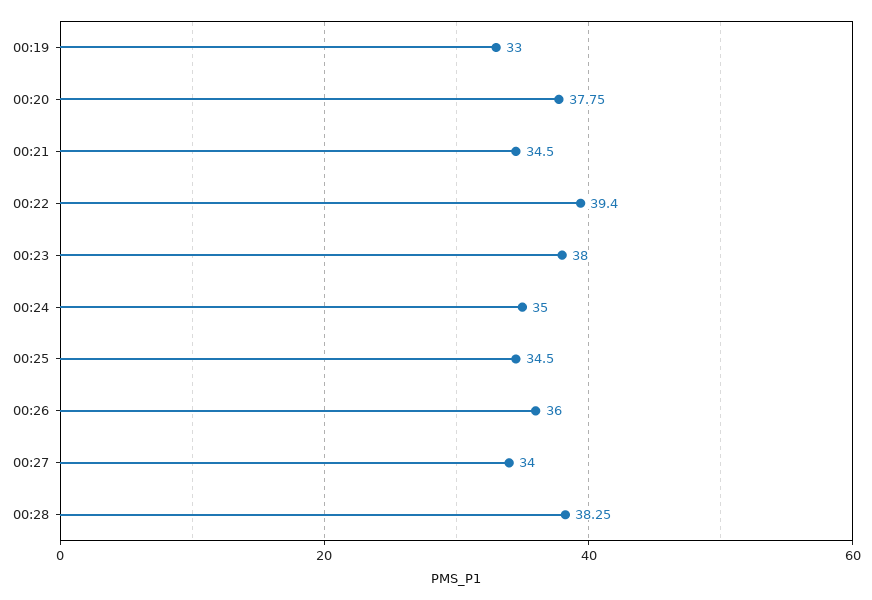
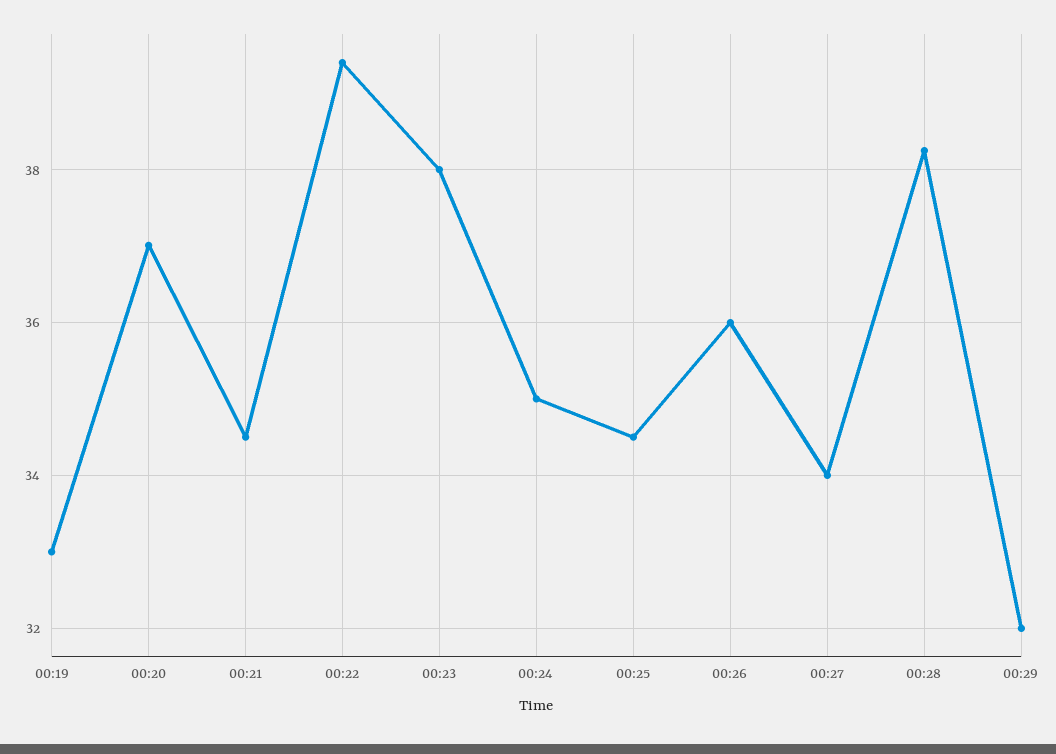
00:20: 37.75 -> 37
00:29: none -> 32

